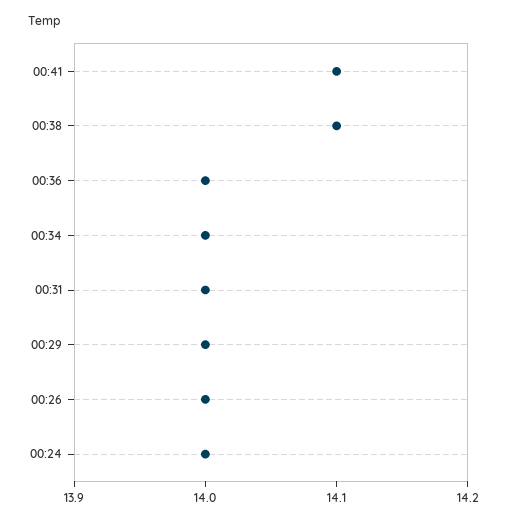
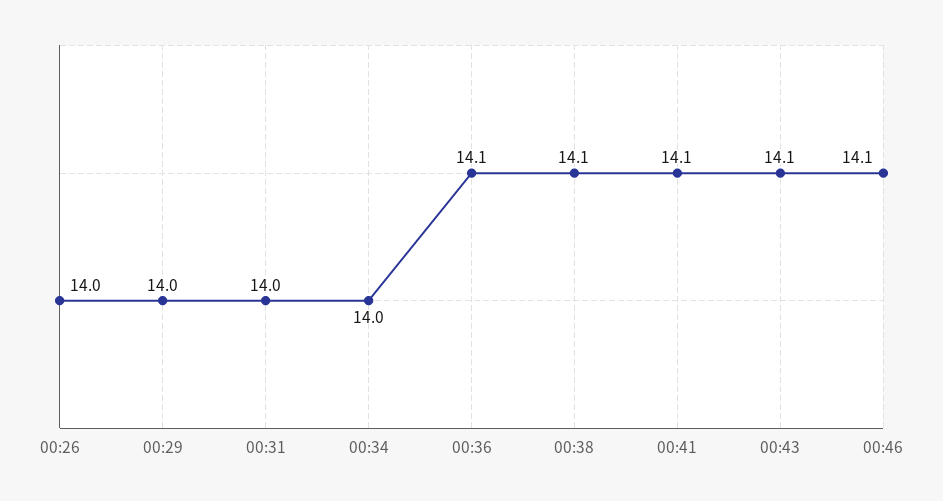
00:36: 14 -> 14.1
00:24: 14 -> none
00:43: none -> 14.1
00:46: none -> 14.1

